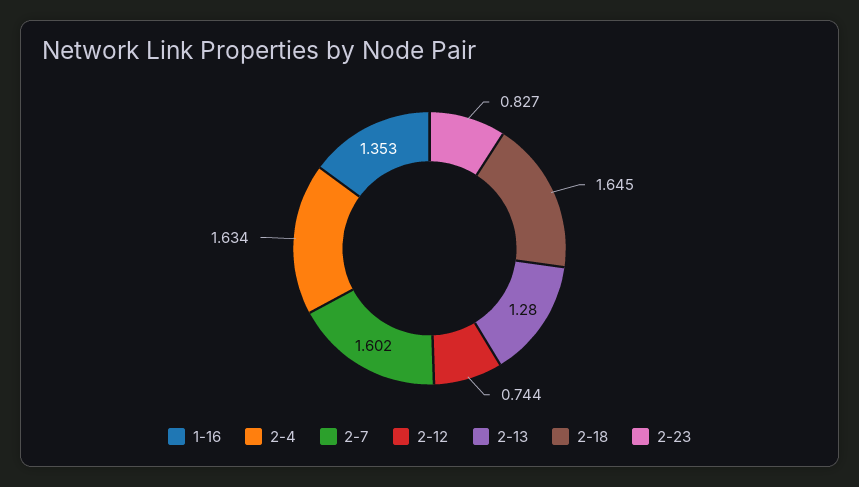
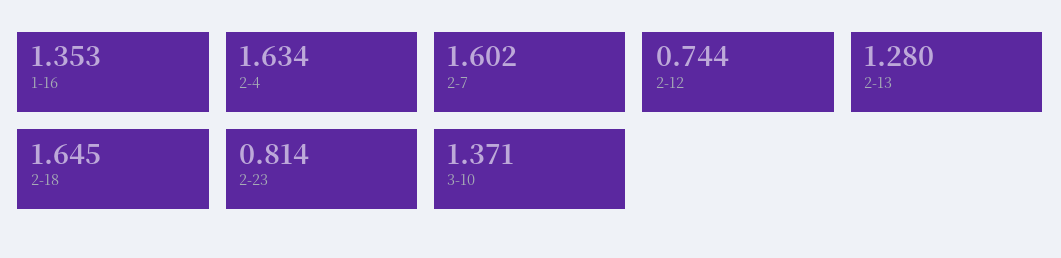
2-23: 0.827 -> 0.814
3-10: none -> 1.371

